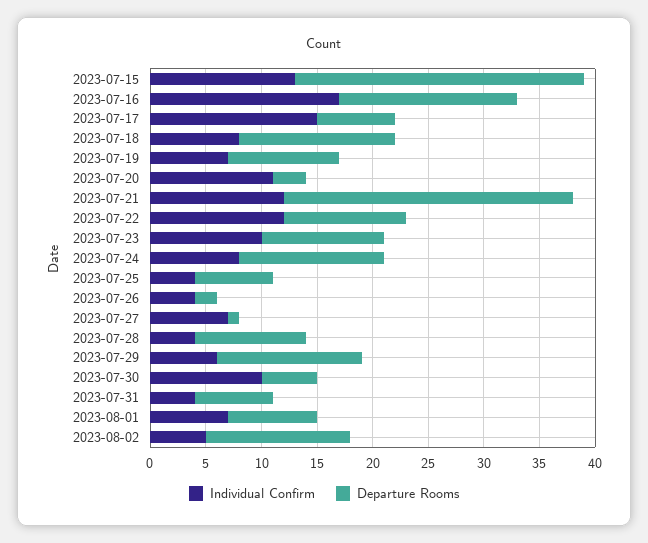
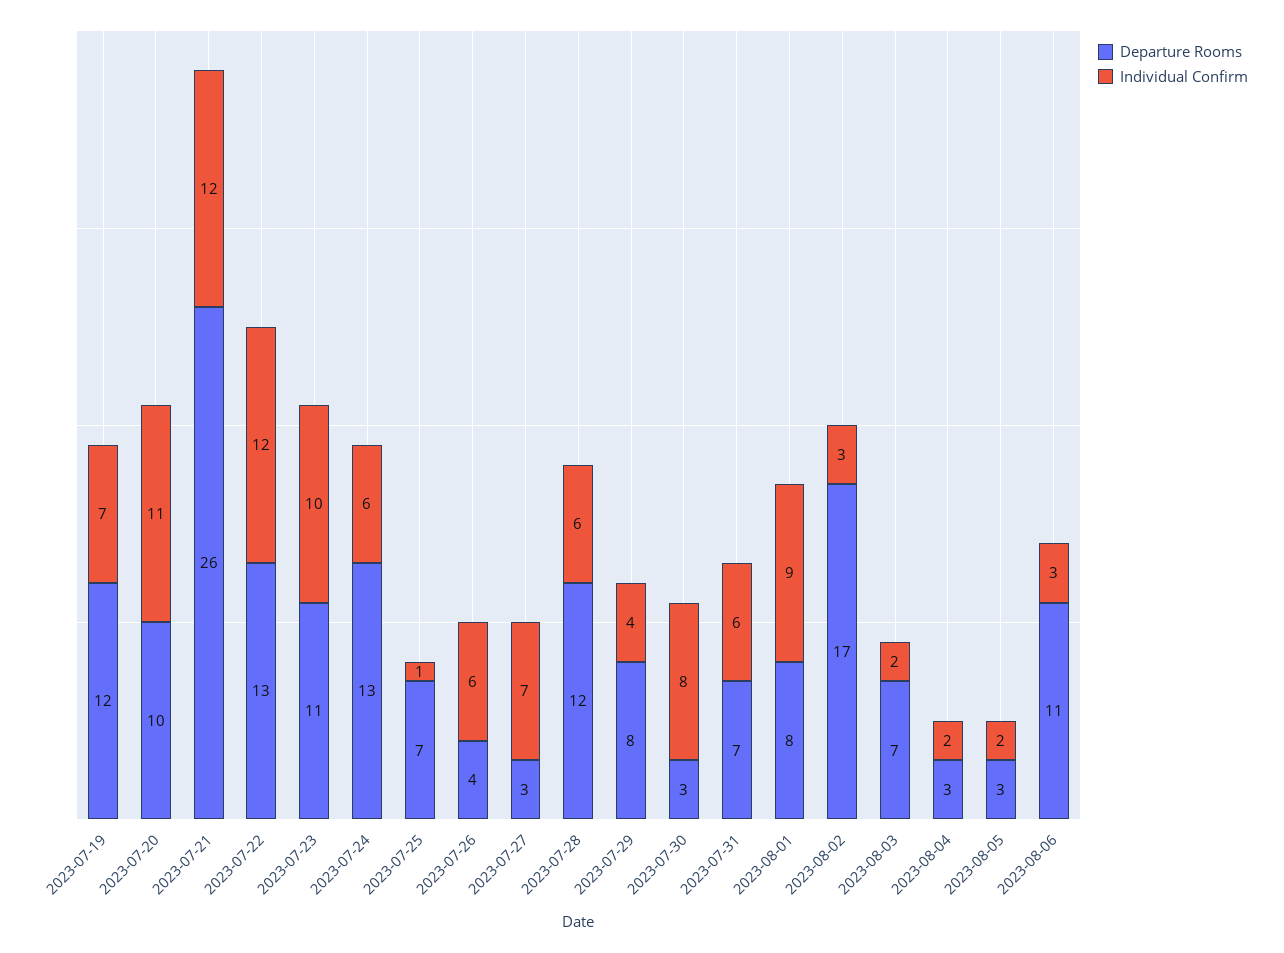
Individual Confirm, 2023-07-15: 13 -> none
Departure Rooms, 2023-07-15: 26 -> none
Individual Confirm, 2023-07-16: 17 -> none
Departure Rooms, 2023-07-16: 16 -> none
Individual Confirm, 2023-07-17: 15 -> none
Departure Rooms, 2023-07-17: 7 -> none
Individual Confirm, 2023-07-18: 8 -> none
Departure Rooms, 2023-07-18: 14 -> none
Departure Rooms, 2023-07-19: 10 -> 12
Departure Rooms, 2023-07-20: 3 -> 10
Departure Rooms, 2023-07-22: 11 -> 13
Individual Confirm, 2023-07-24: 8 -> 6
Individual Confirm, 2023-07-25: 4 -> 1
Individual Confirm, 2023-07-26: 4 -> 6
Departure Rooms, 2023-07-26: 2 -> 4
Departure Rooms, 2023-07-27: 1 -> 3
Individual Confirm, 2023-07-28: 4 -> 6
Departure Rooms, 2023-07-28: 10 -> 12
Individual Confirm, 2023-07-29: 6 -> 4
Departure Rooms, 2023-07-29: 13 -> 8
Individual Confirm, 2023-07-30: 10 -> 8
Departure Rooms, 2023-07-30: 5 -> 3
Individual Confirm, 2023-07-31: 4 -> 6
Individual Confirm, 2023-08-01: 7 -> 9
Individual Confirm, 2023-08-02: 5 -> 3
Departure Rooms, 2023-08-02: 13 -> 17
Departure Rooms, 2023-08-03: none -> 7
Individual Confirm, 2023-08-03: none -> 2
Departure Rooms, 2023-08-04: none -> 3
Individual Confirm, 2023-08-04: none -> 2
Departure Rooms, 2023-08-05: none -> 3
Individual Confirm, 2023-08-05: none -> 2
Departure Rooms, 2023-08-06: none -> 11
Individual Confirm, 2023-08-06: none -> 3

